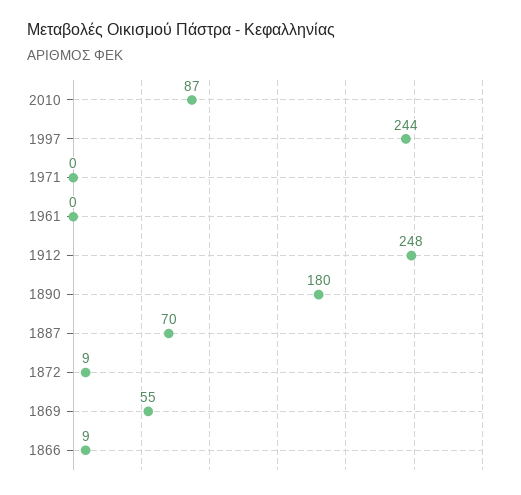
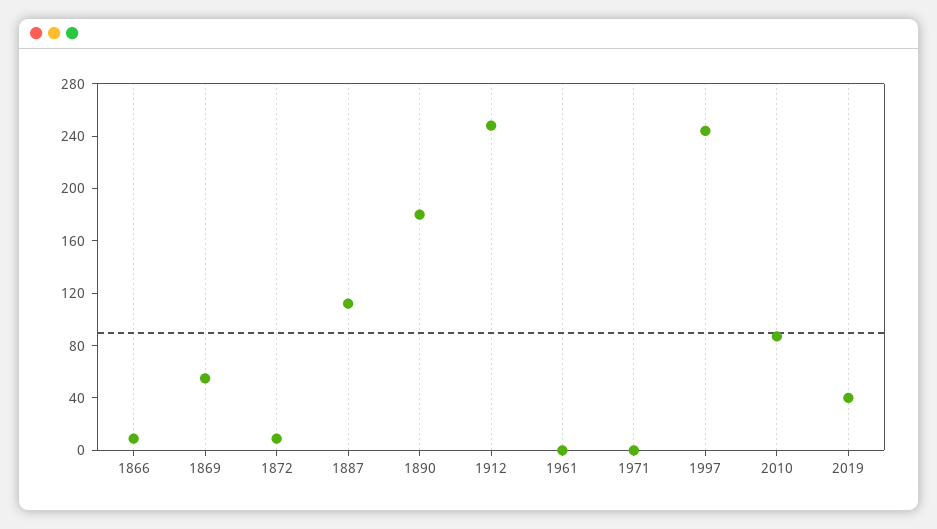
1887: 70 -> 110
2019: none -> 40

